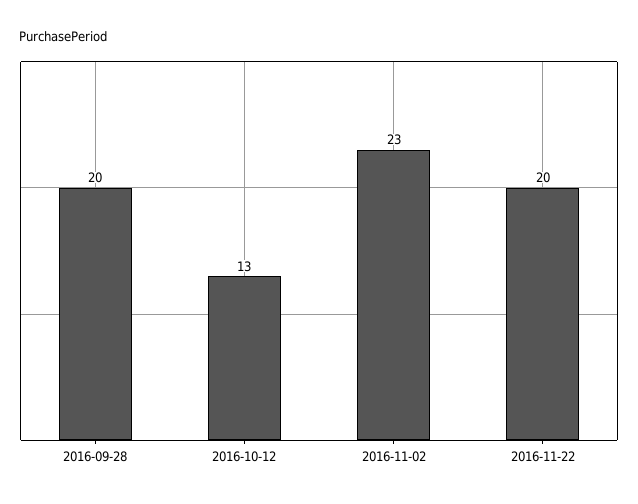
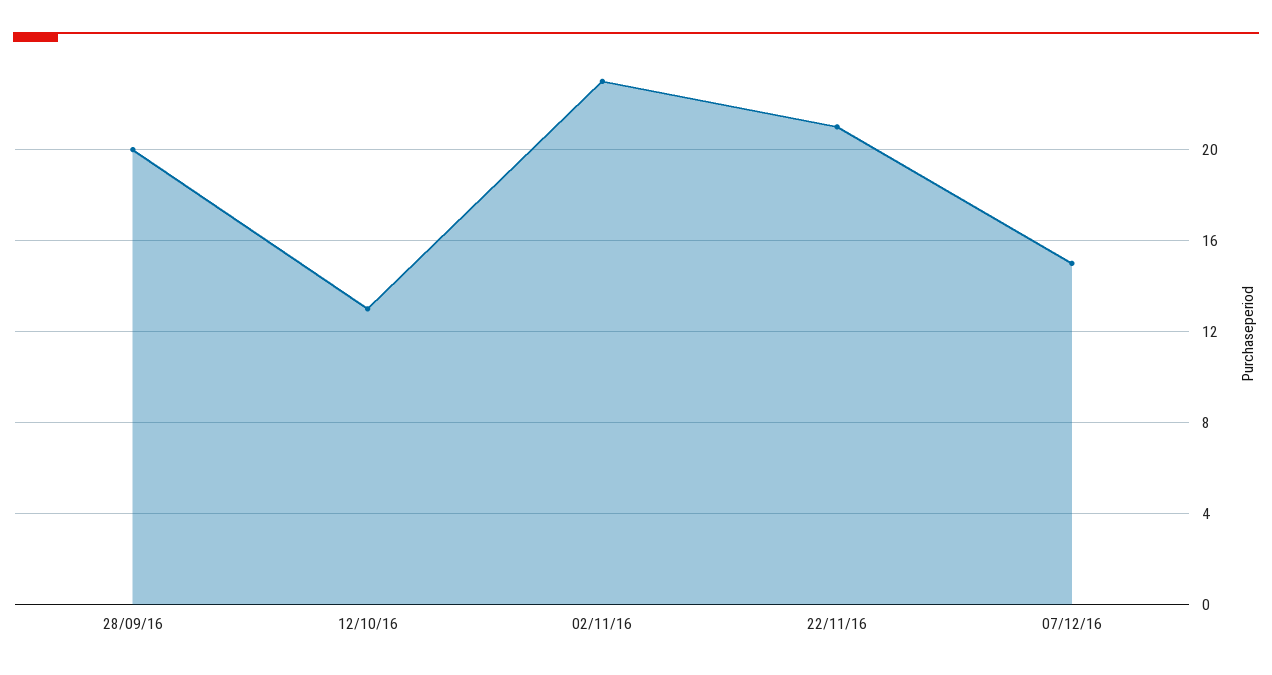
2016-11-22: 20 -> 21
07/12/16: none -> 15

